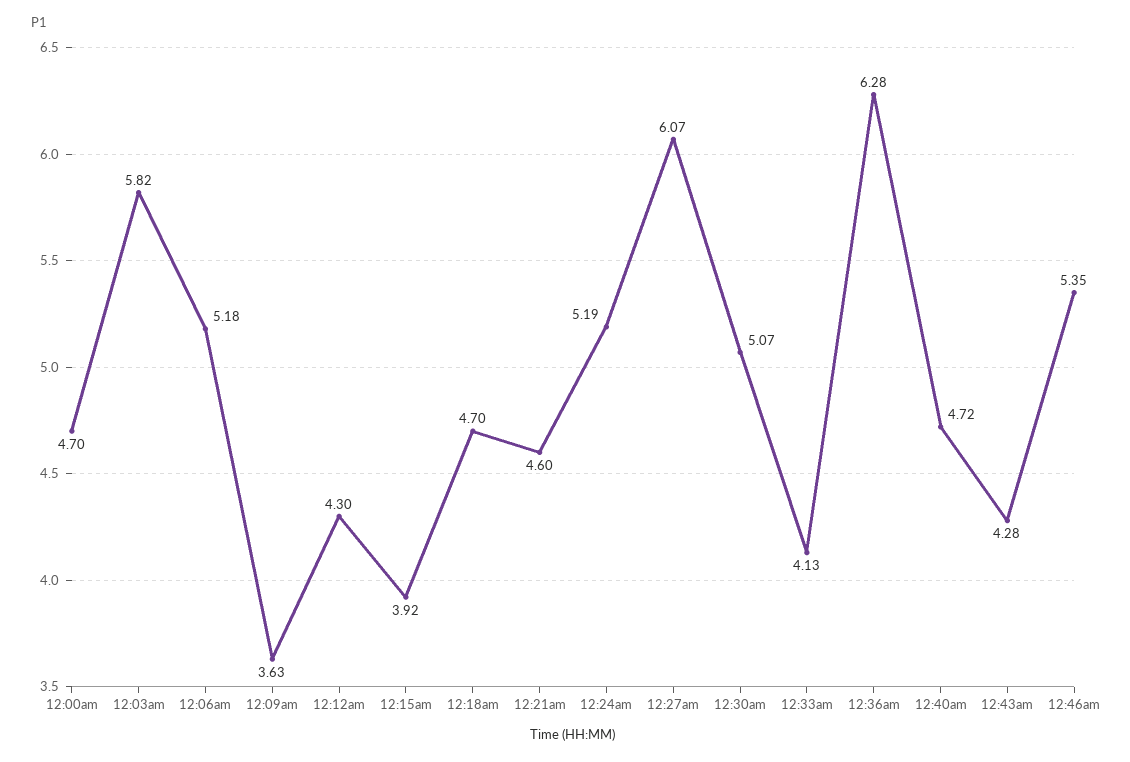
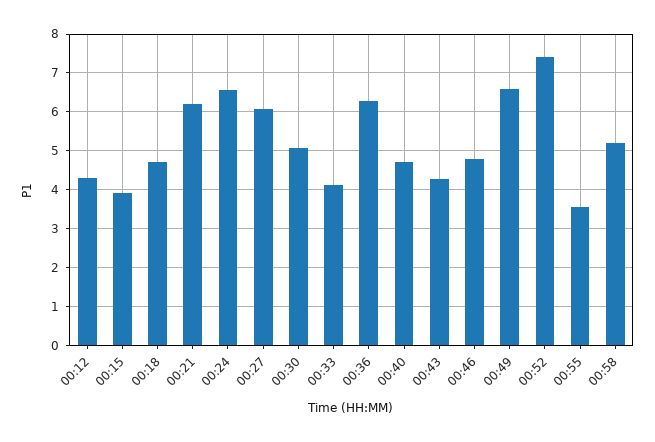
12:00am: 4.7 -> none
12:03am: 5.82 -> none
12:06am: 5.18 -> none
12:09am: 3.63 -> none
12:21am: 4.6 -> 6.2
12:24am: 5.19 -> 6.6
12:46am: 5.35 -> 4.8
00:49: none -> 6.6
00:52: none -> 7.4
00:55: none -> 3.6
00:58: none -> 5.2

